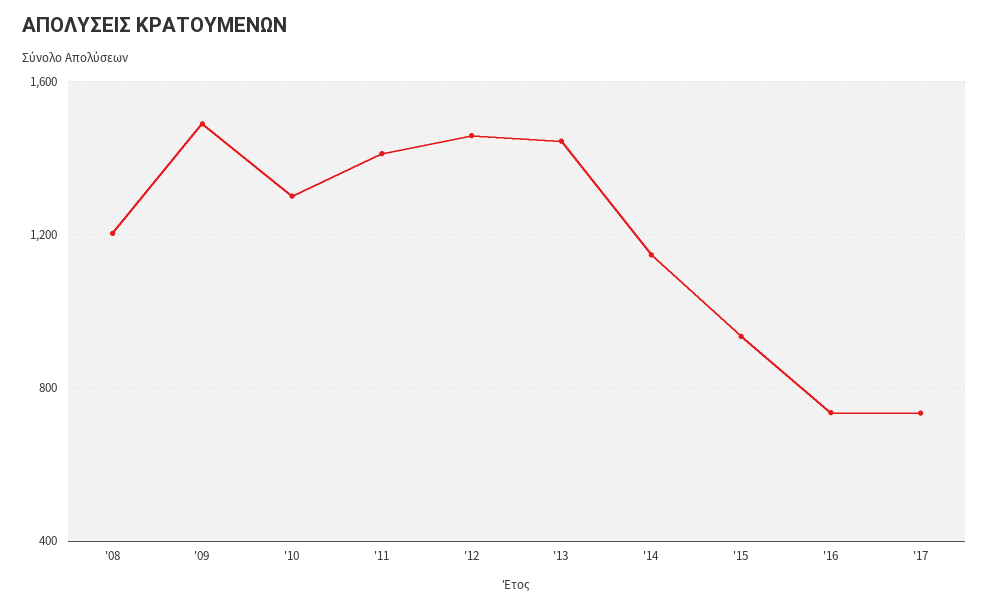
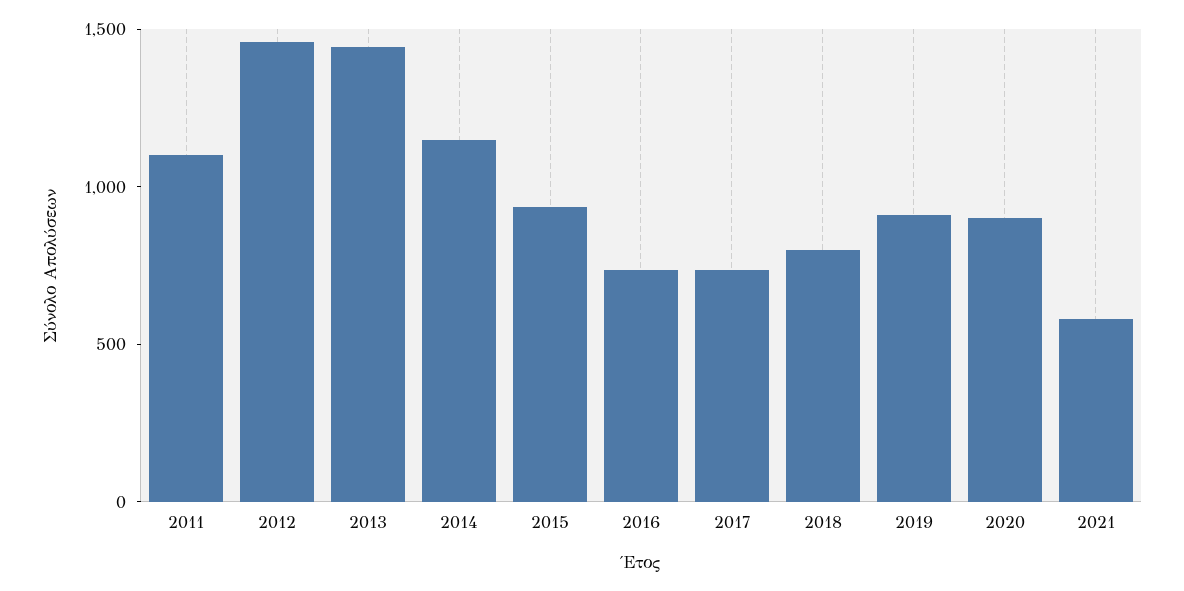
'08: 1200 -> none
'09: 1500 -> none
'10: 1300 -> none
'11: 1400 -> 1100
2018: none -> 800
2019: none -> 900
2020: none -> 900
2021: none -> 600

